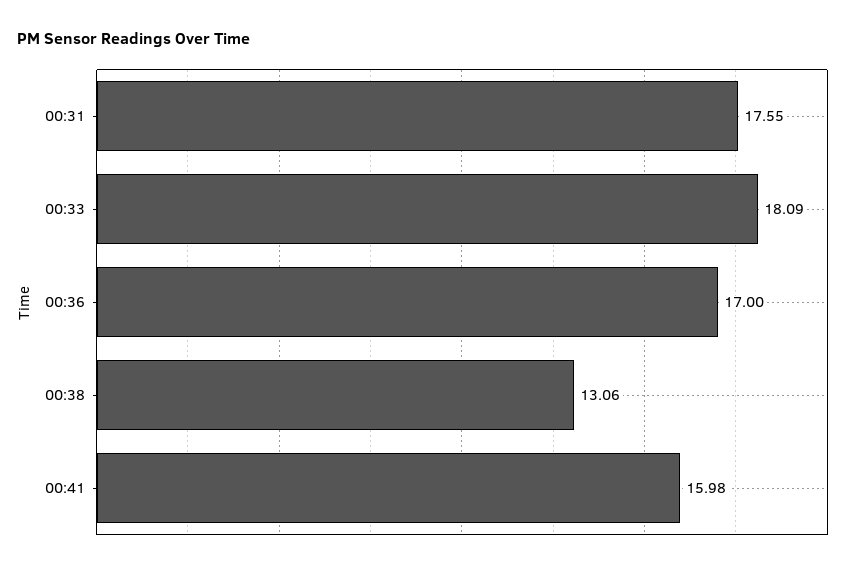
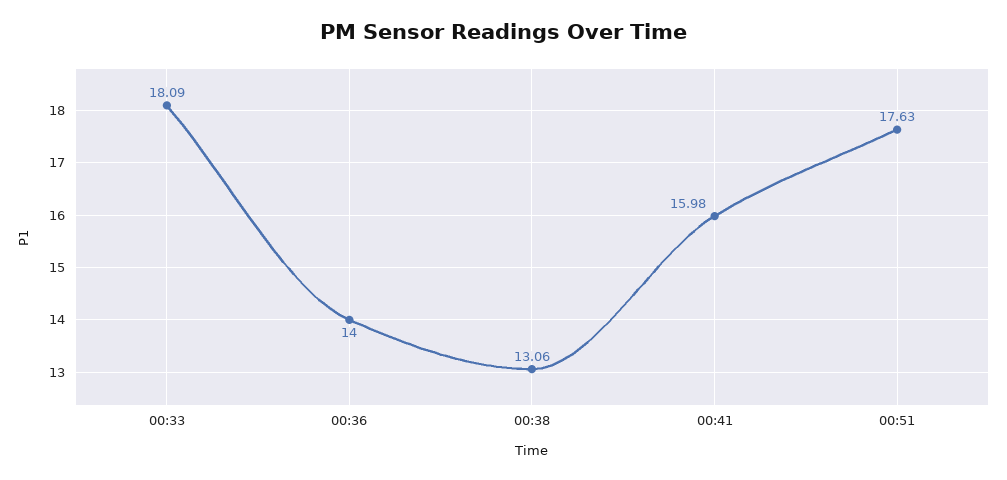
00:31: 17.55 -> none
00:36: 17 -> 14
00:51: none -> 17.63

